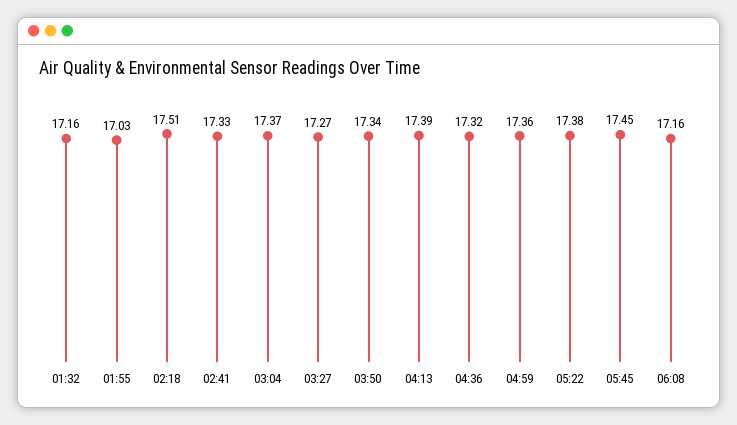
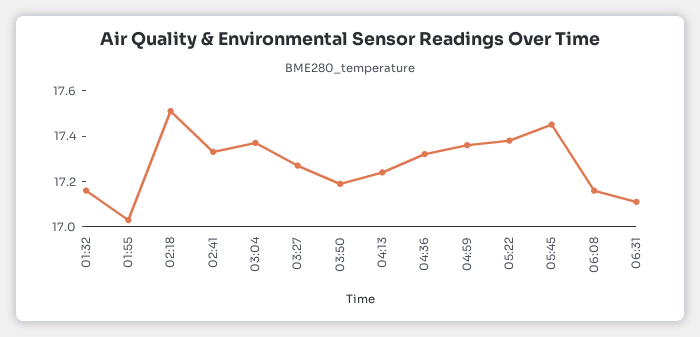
03:50: 17.34 -> 17.2
04:13: 17.39 -> 17.25
06:31: none -> 17.1

